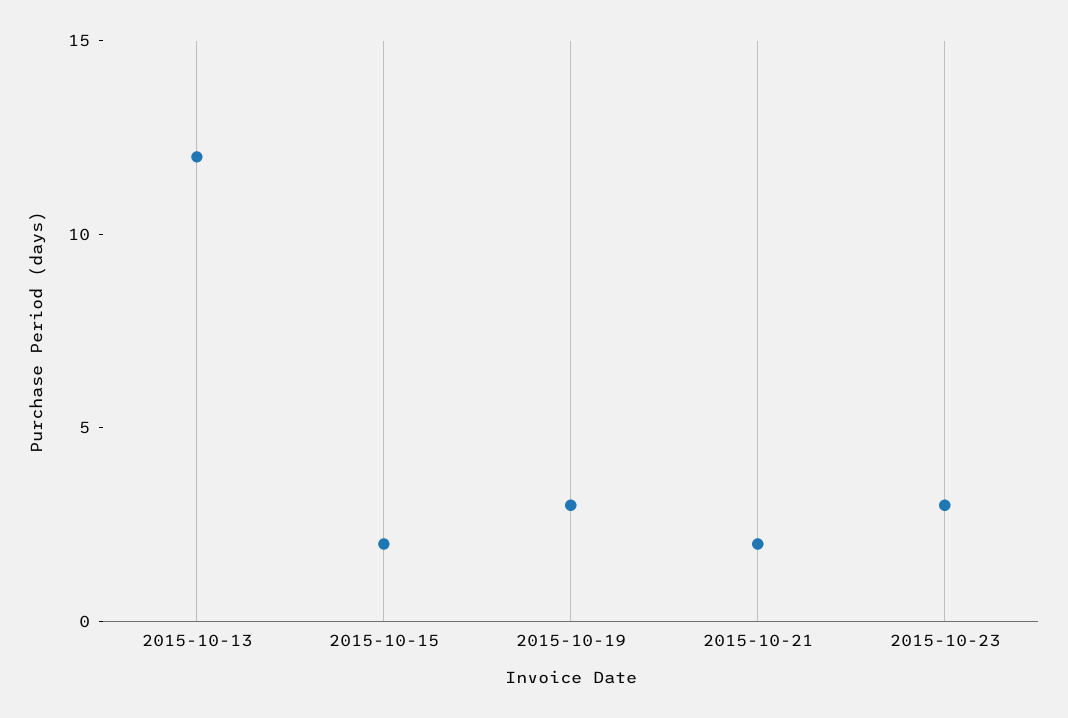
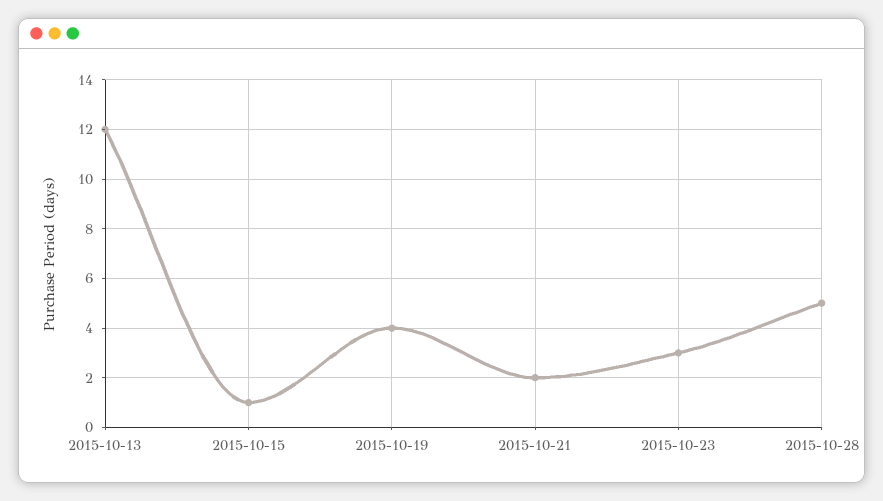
2015-10-15: 2 -> 1
2015-10-19: 3 -> 4
2015-10-28: none -> 5

